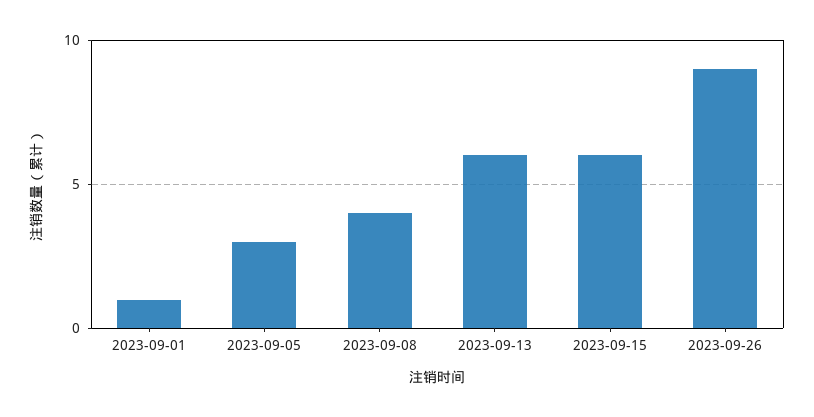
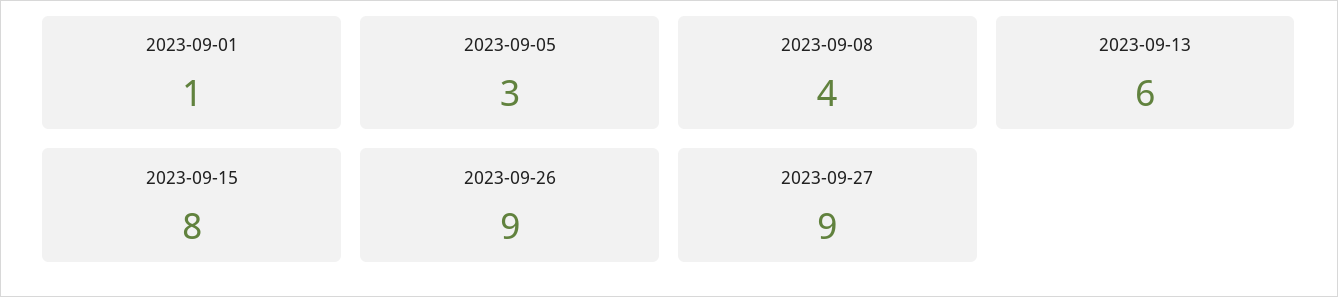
2023-09-15: 6 -> 8
2023-09-27: none -> 9

